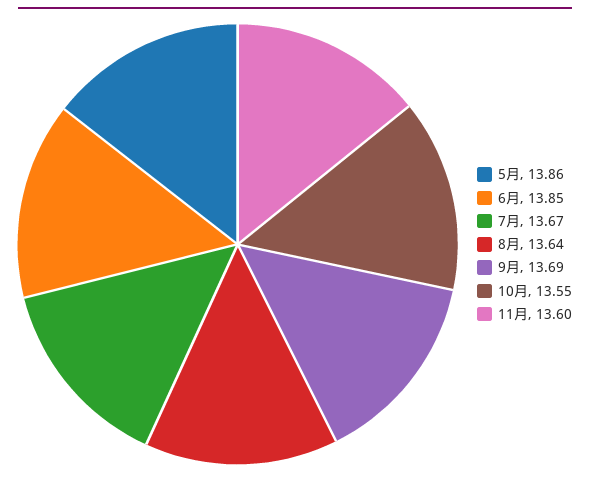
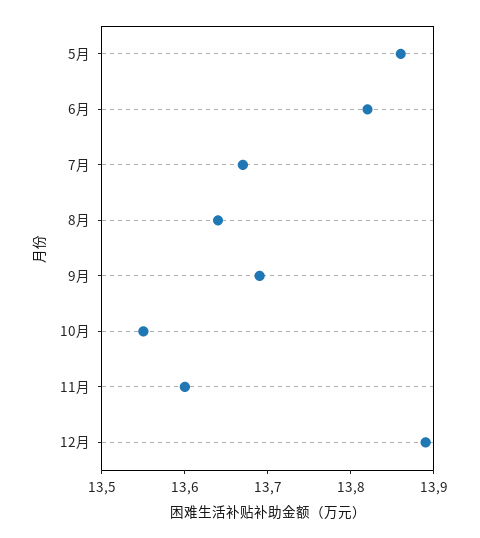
6月: 13.85 -> 13.82
12月: none -> 13.89

